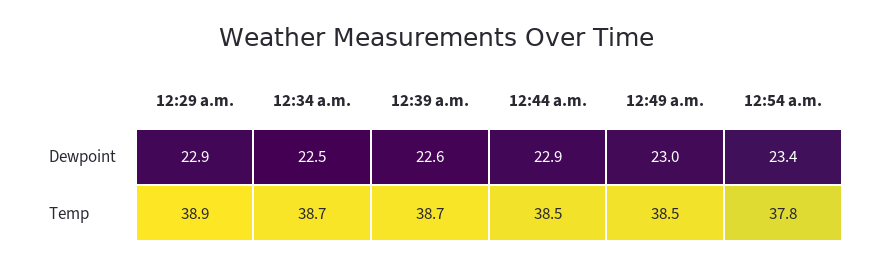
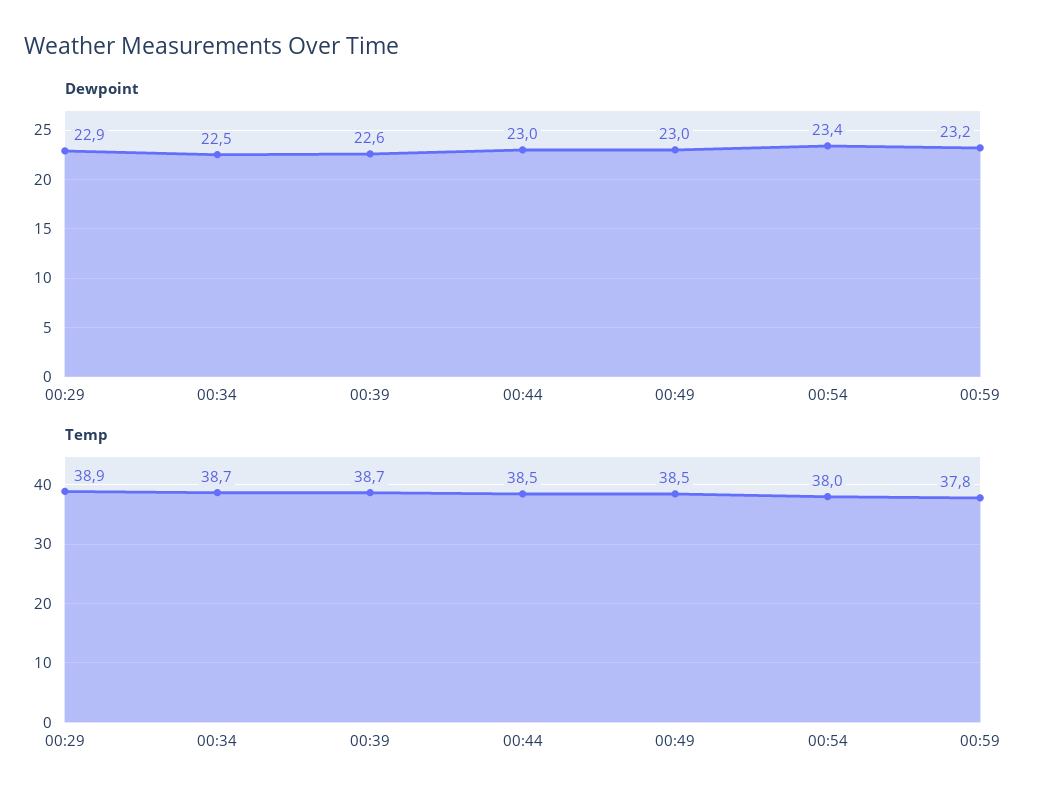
Dewpoint, 12:44 a.m.: 22.9 -> 23
Temp, 12:54 a.m.: 37.8 -> 38
Dewpoint, 00:59: none -> 23.2
Temp, 00:59: none -> 37.8

